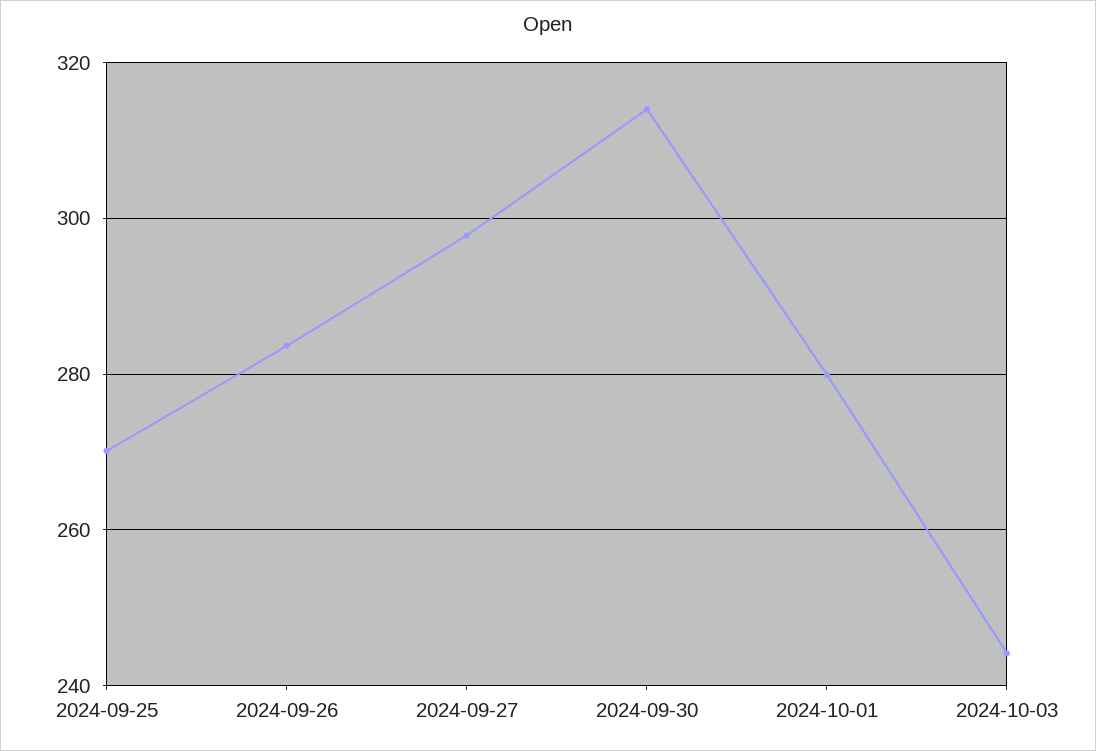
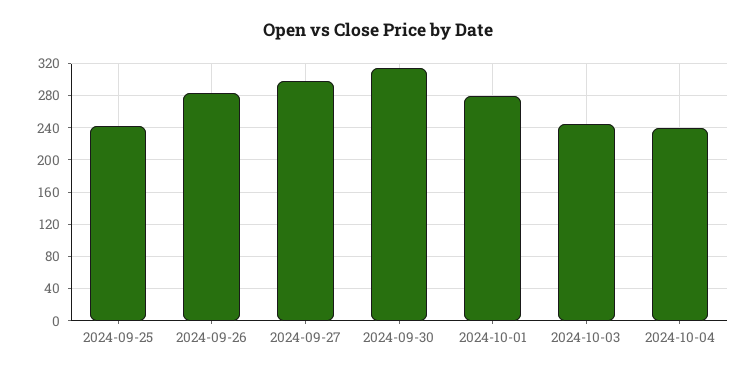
2024-09-25: 270 -> 240
2024-10-04: none -> 240

